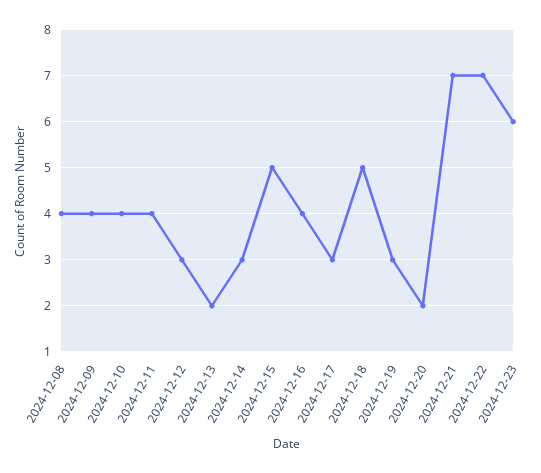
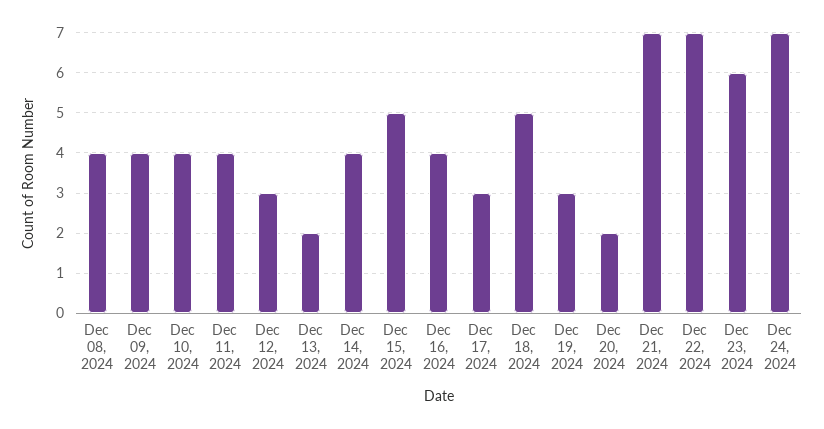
2024-12-14: 3 -> 4
Dec 24, 2024: none -> 7

